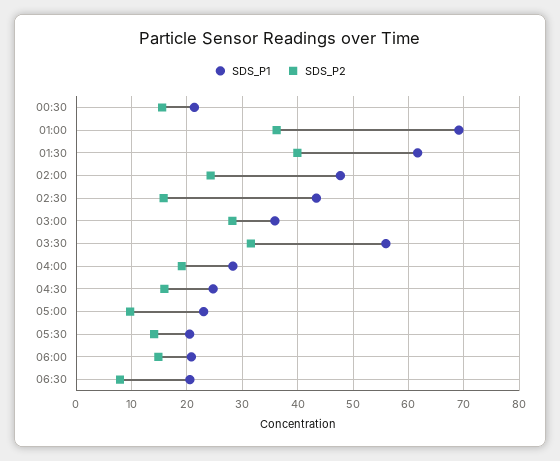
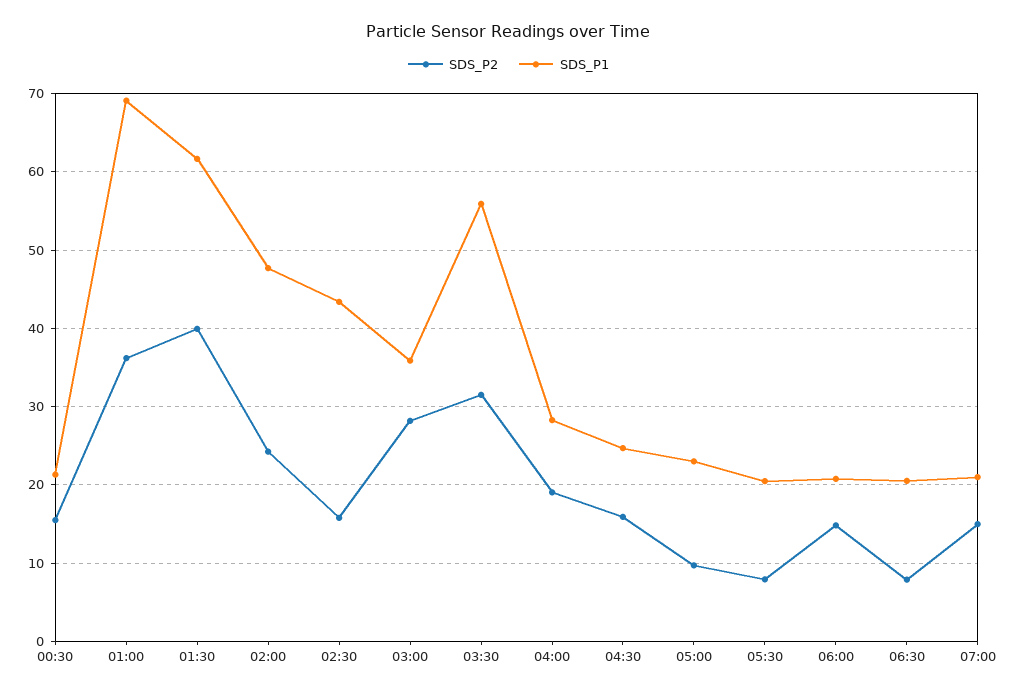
SDS_P2, 05:30: 14 -> 8
SDS_P2, 07:00: none -> 15
SDS_P1, 07:00: none -> 21

